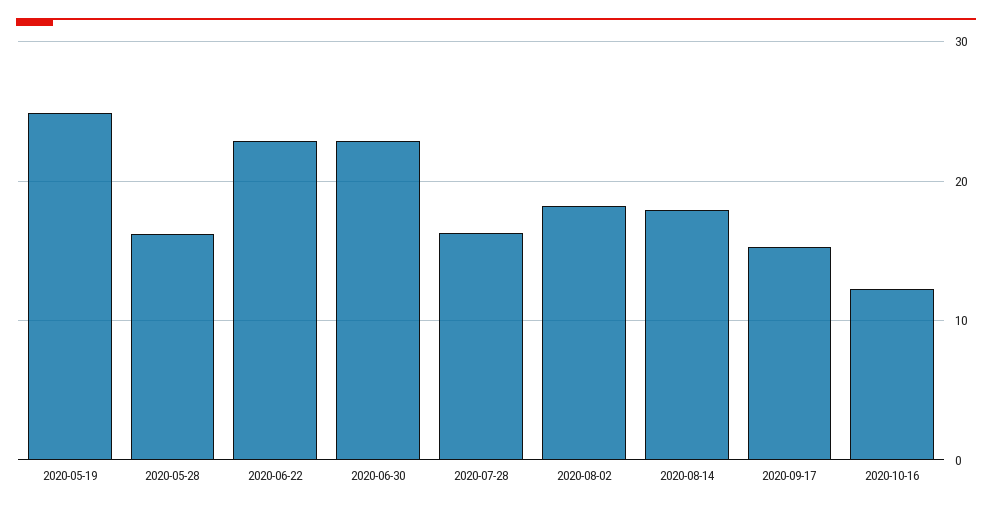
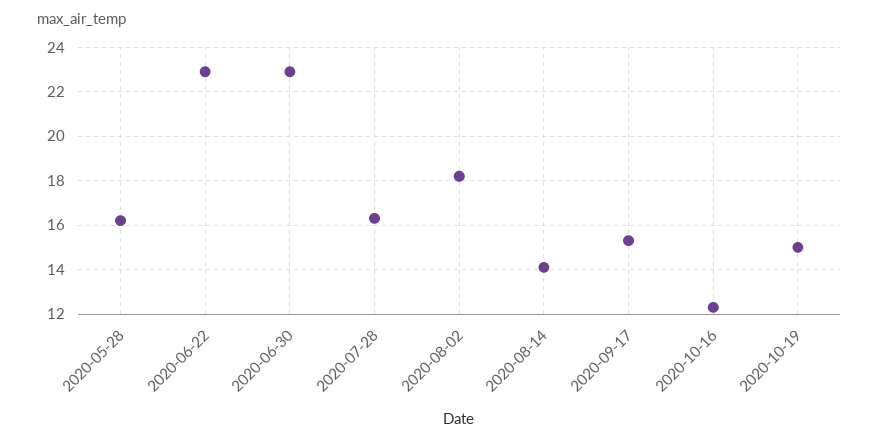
2020-05-19: 25 -> none
2020-08-14: 18 -> 14
2020-10-19: none -> 15

